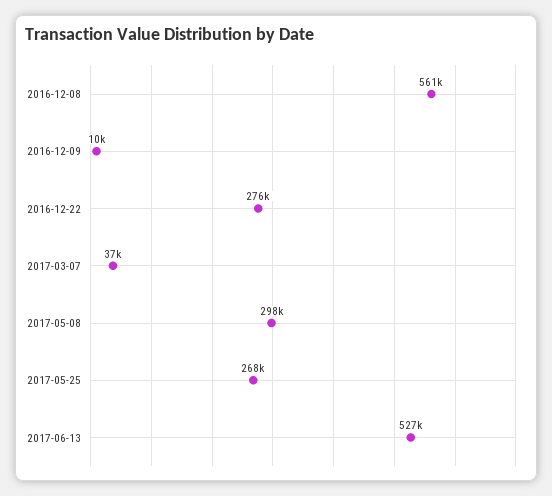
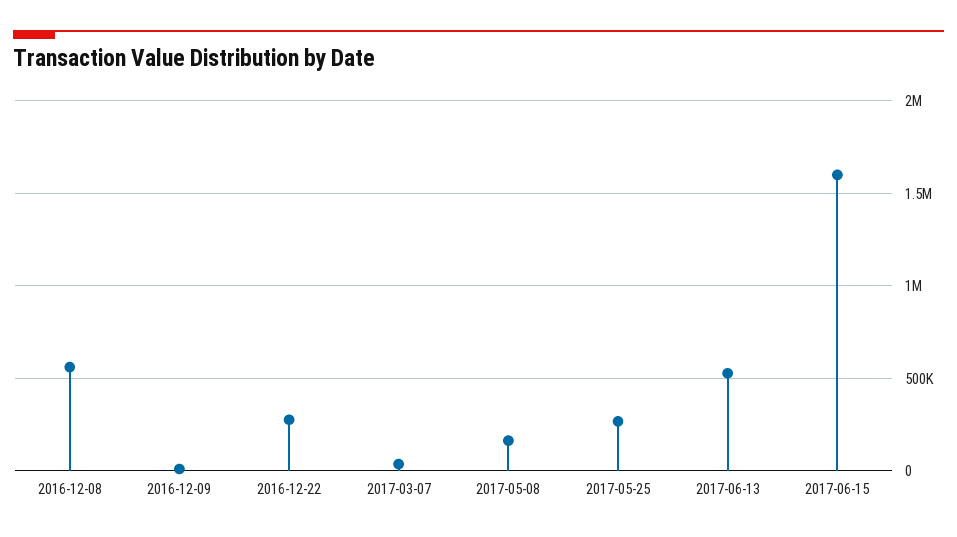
2017-05-08: 298000 -> 150000
2017-06-15: none -> 1600000

